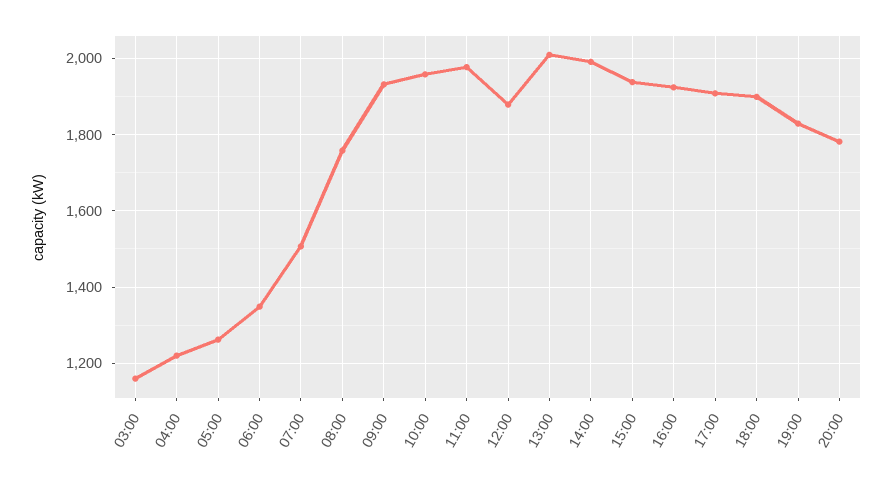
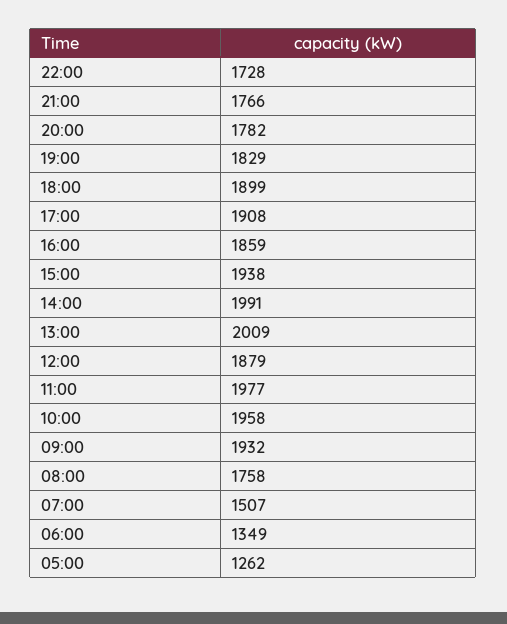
03:00: 1160 -> none
04:00: 1220 -> none
16:00: 1920 -> 1859
22:00: none -> 1728
21:00: none -> 1766

